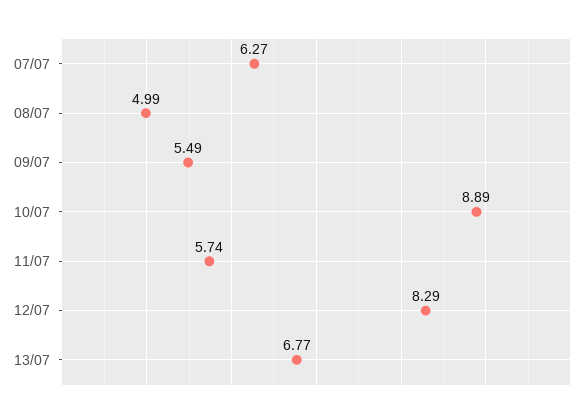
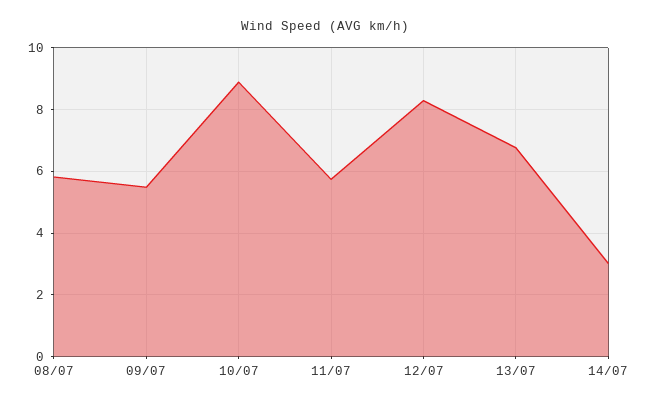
07/07: 6.27 -> none
08/07: 4.99 -> 5.8
14/07: none -> 3

